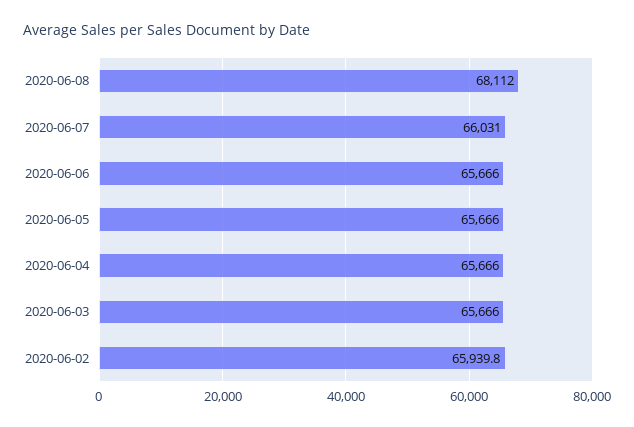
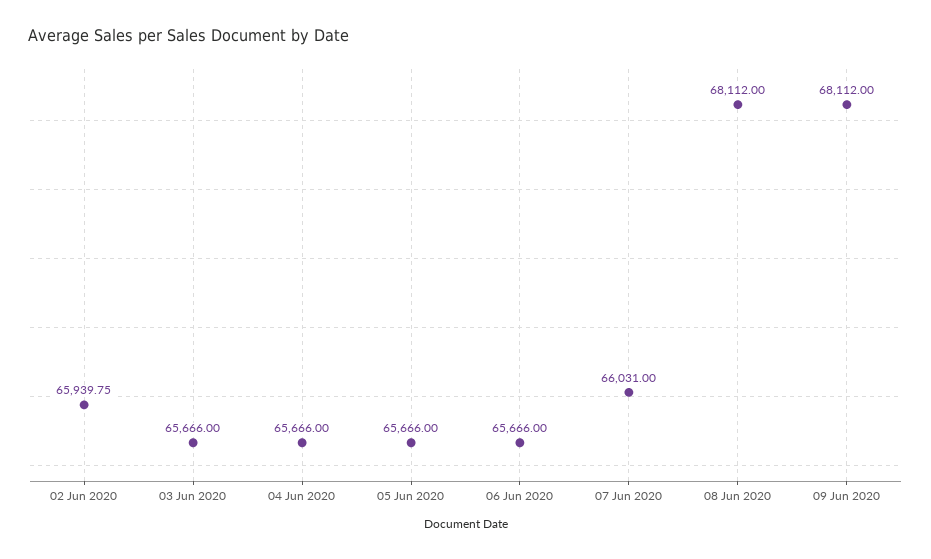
09 Jun 2020: none -> 68112

